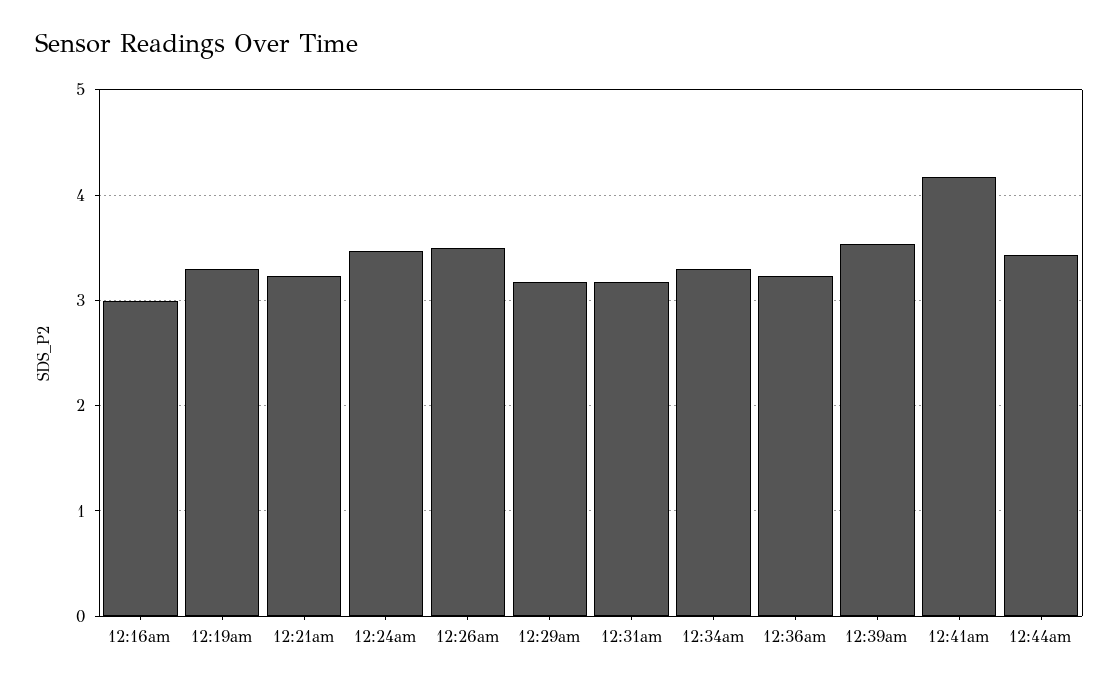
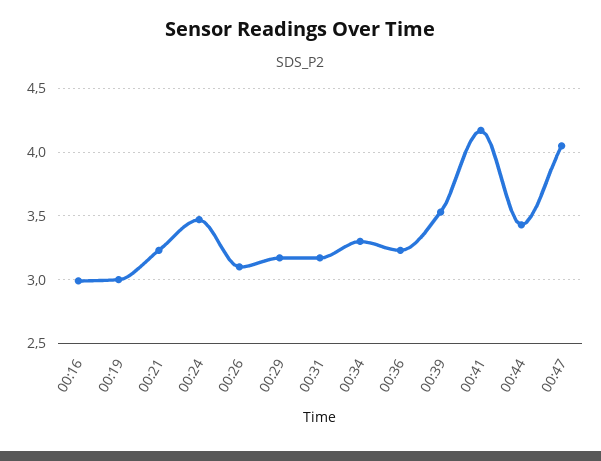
12:19am: 3.3 -> 3
12:26am: 3.5 -> 3.1
00:47: none -> 4.05

